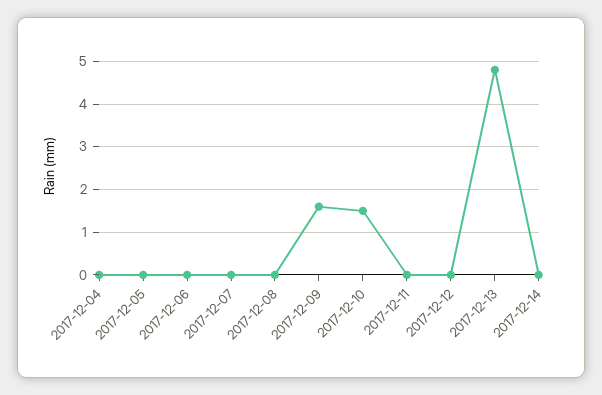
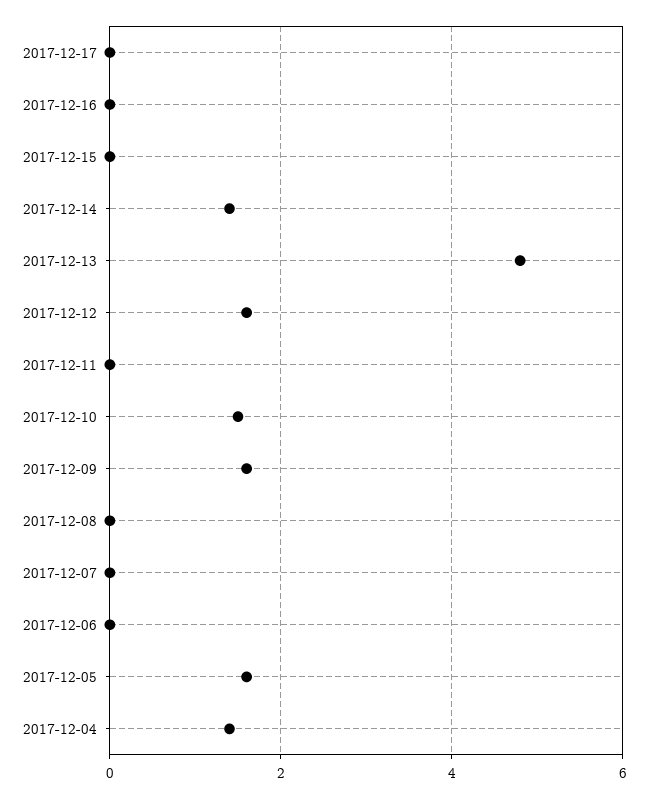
2017-12-04: 0 -> 1.5
2017-12-05: 0 -> 1.5
2017-12-12: 0 -> 1.5
2017-12-14: 0 -> 1.5
2017-12-17: none -> 0
2017-12-16: none -> 0
2017-12-15: none -> 0

